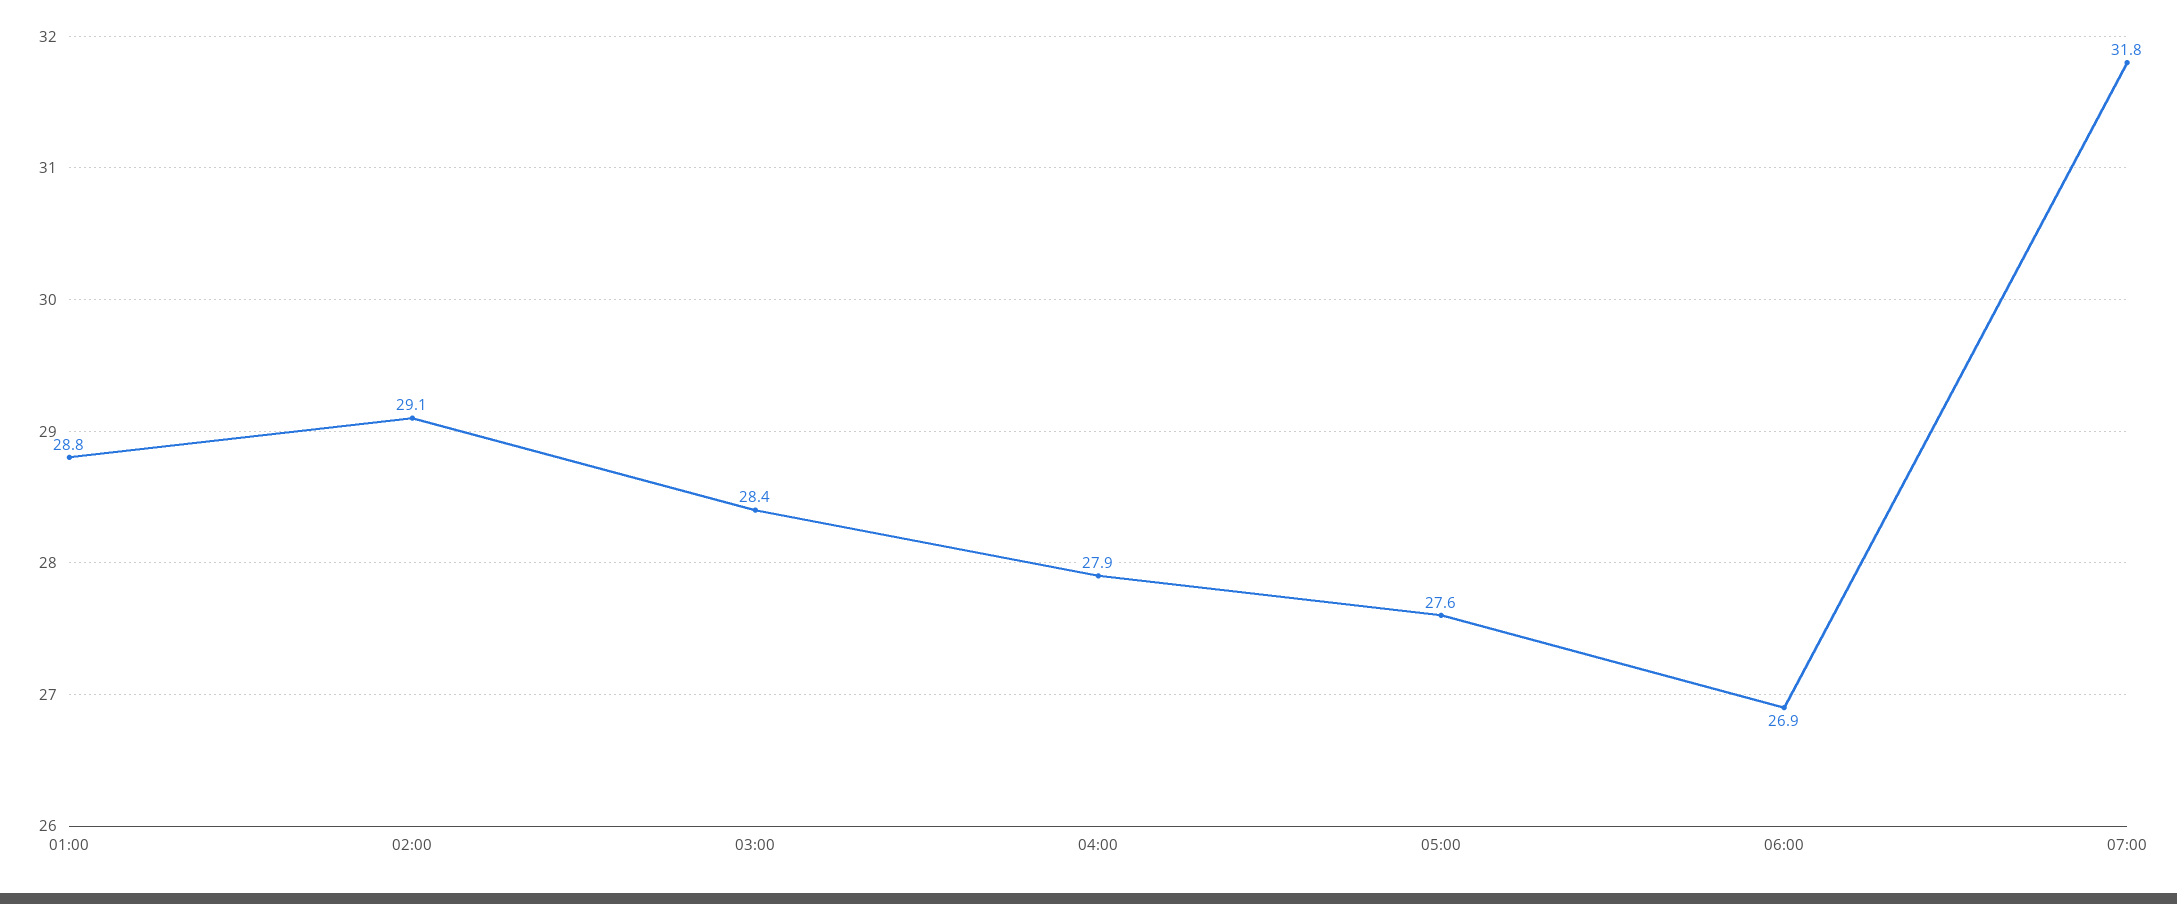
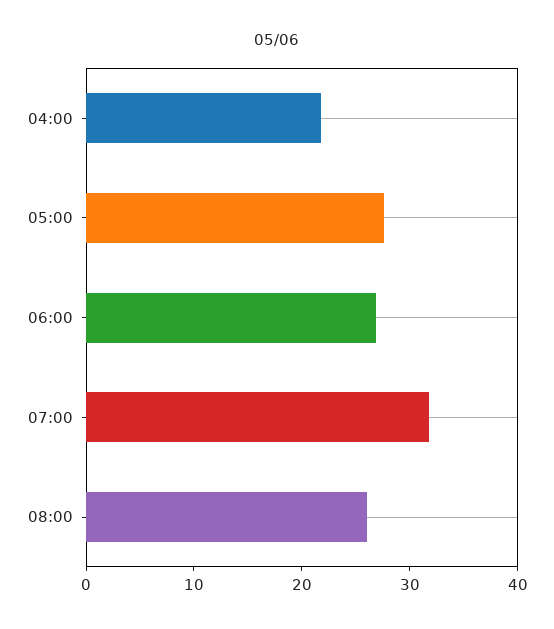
01:00: 28.8 -> none
02:00: 29.1 -> none
03:00: 28.4 -> none
04:00: 27.9 -> 22
08:00: none -> 26

